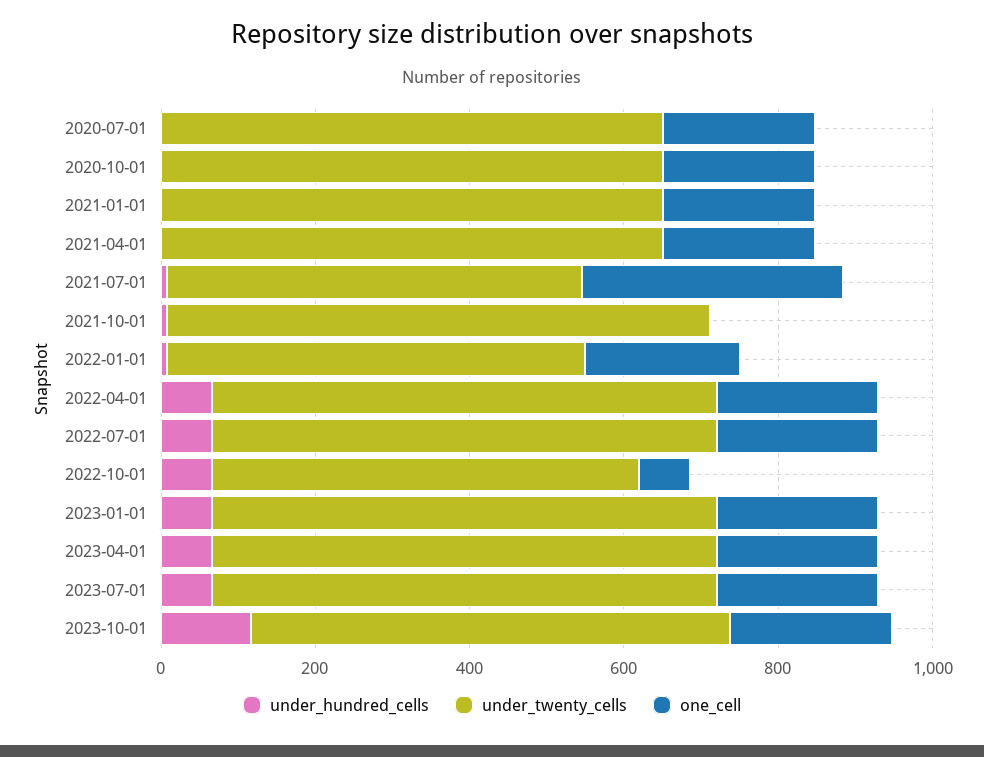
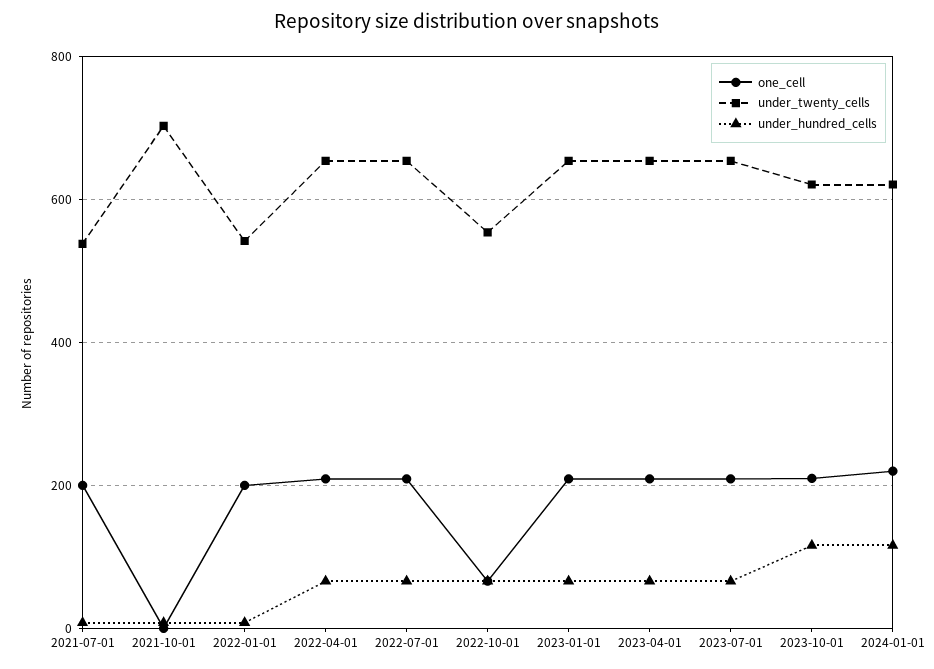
under_hundred_cells, 2020-07-01: 0 -> none
under_twenty_cells, 2020-07-01: 650 -> none
one_cell, 2020-07-01: 200 -> none
under_hundred_cells, 2020-10-01: 0 -> none
under_twenty_cells, 2020-10-01: 650 -> none
one_cell, 2020-10-01: 200 -> none
under_hundred_cells, 2021-01-01: 0 -> none
under_twenty_cells, 2021-01-01: 650 -> none
one_cell, 2021-01-01: 200 -> none
under_hundred_cells, 2021-04-01: 0 -> none
under_twenty_cells, 2021-04-01: 650 -> none
one_cell, 2021-04-01: 200 -> none
one_cell, 2021-07-01: 350 -> 200
one_cell, 2024-01-01: none -> 220
under_twenty_cells, 2024-01-01: none -> 620
under_hundred_cells, 2024-01-01: none -> 120

